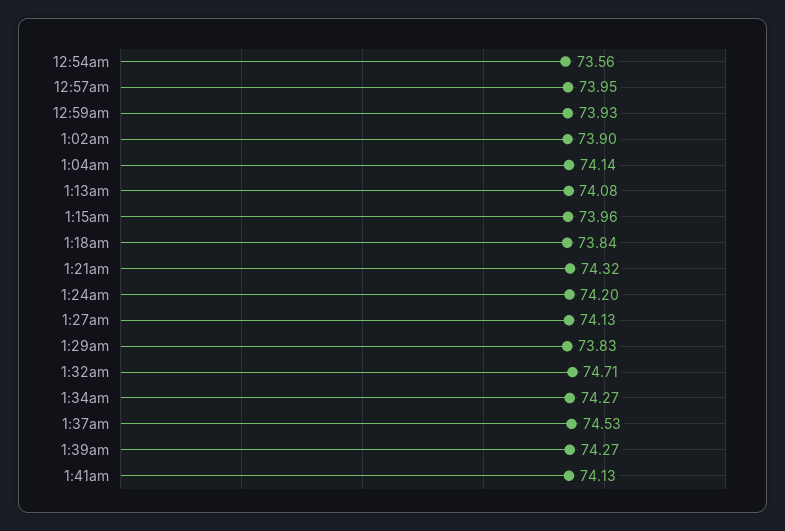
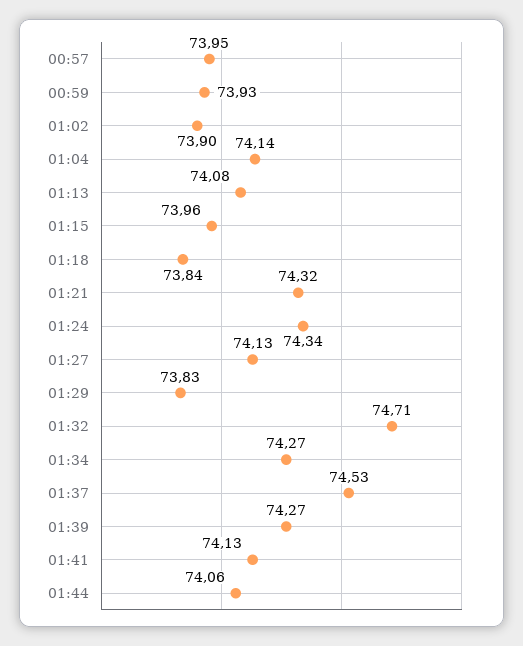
12:54am: 73.56 -> none
1:24am: 74.2 -> 74.34
01:44: none -> 74.06

